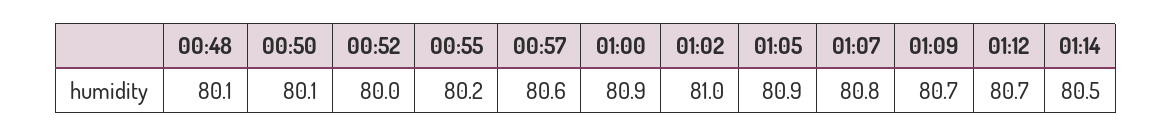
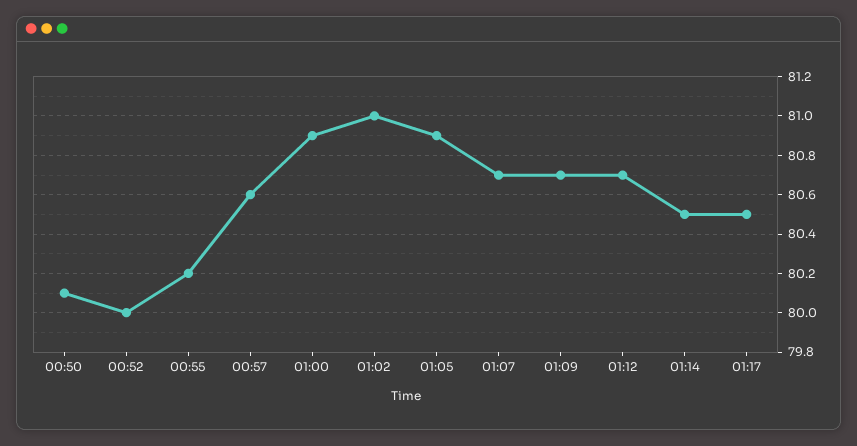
00:48: 80.1 -> none
01:07: 80.8 -> 80.7
01:17: none -> 80.5

